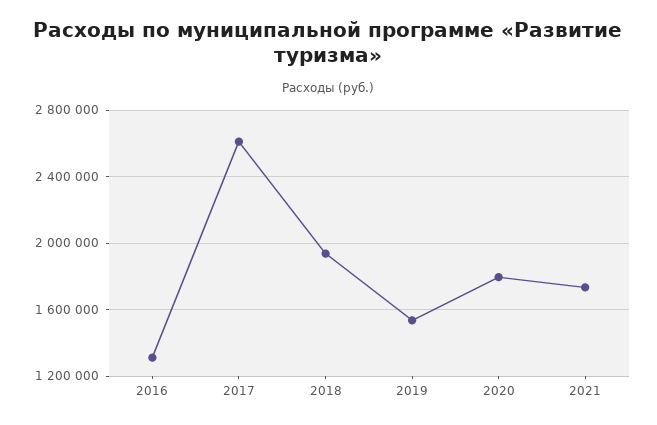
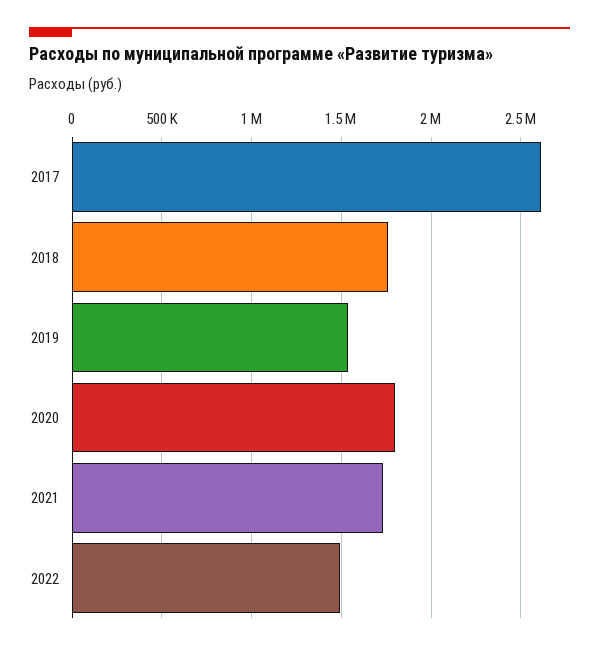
2016: 1300000 -> none
2018: 1950000 -> 1750000
2022: none -> 1500000

